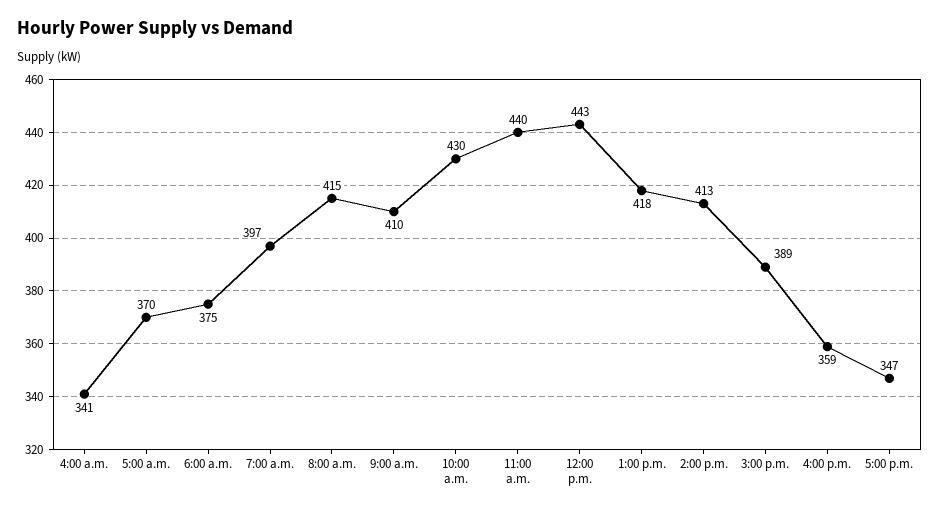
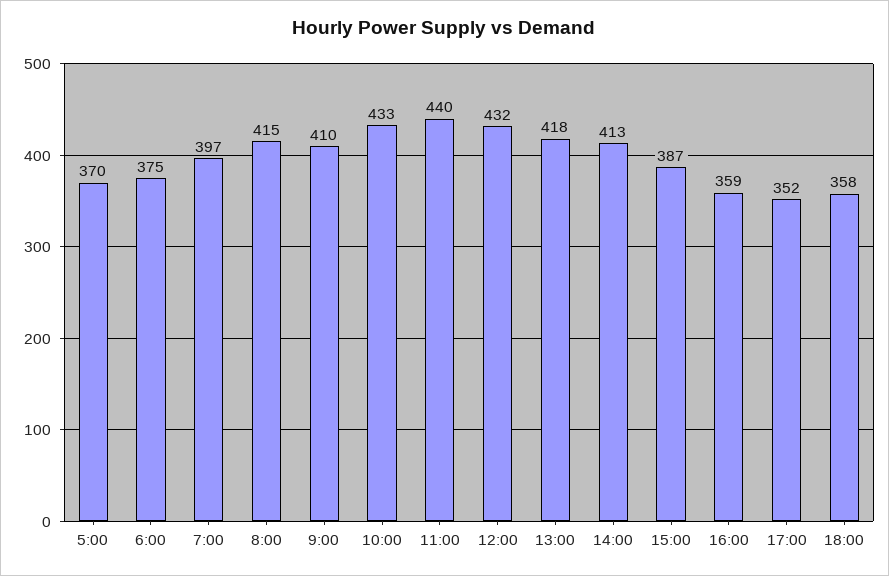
4:00 a.m.: 341 -> none
10:00 a.m.: 430 -> 433
12:00 p.m.: 443 -> 432
3:00 p.m.: 389 -> 387
5:00 p.m.: 347 -> 352
18:00: none -> 358

